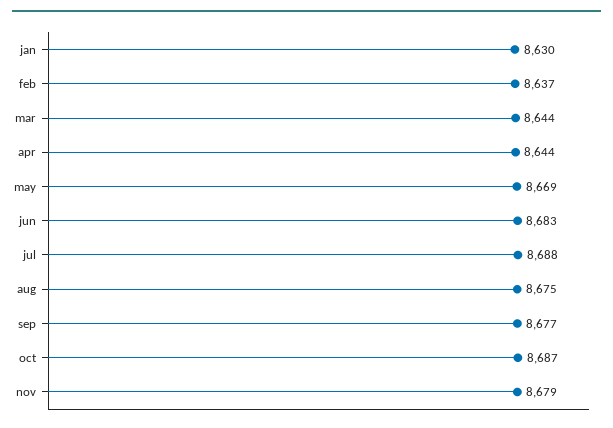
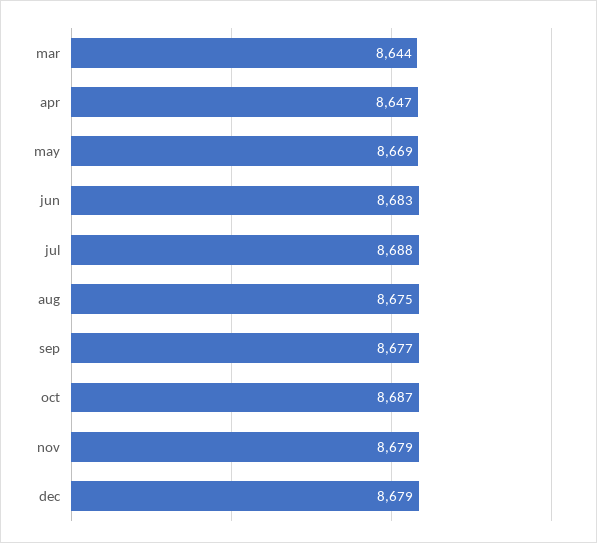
jan: 8630 -> none
feb: 8637 -> none
apr: 8644 -> 8647
dec: none -> 8679

